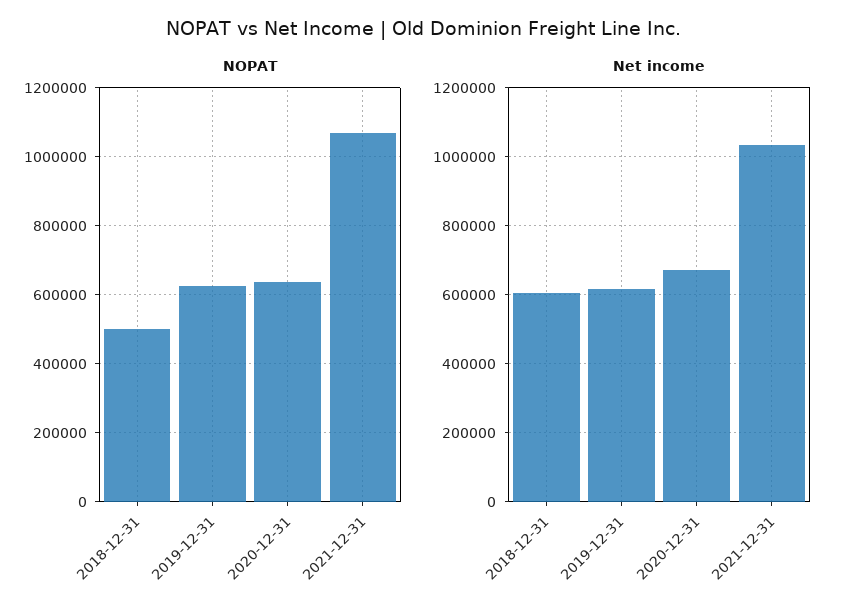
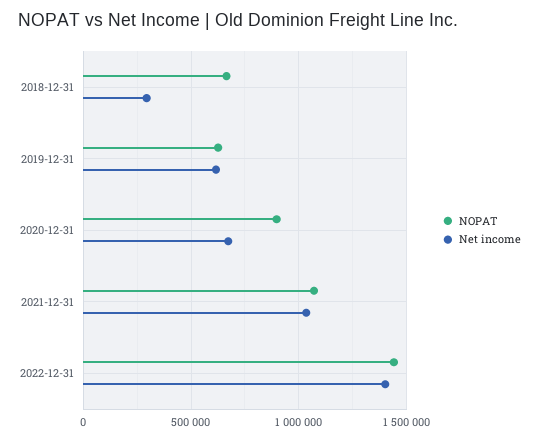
NOPAT, 2018-12-31: 500000 -> 650000
NOPAT, 2020-12-31: 640000 -> 900000
Net income, 2018-12-31: 600000 -> 300000
NOPAT, 2022-12-31: none -> 1450000
Net income, 2022-12-31: none -> 1400000

